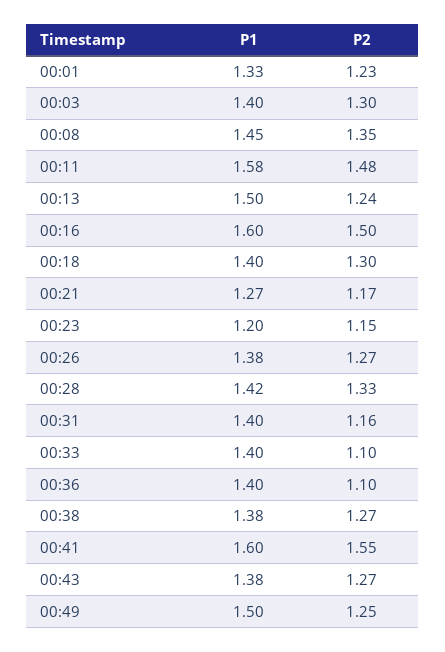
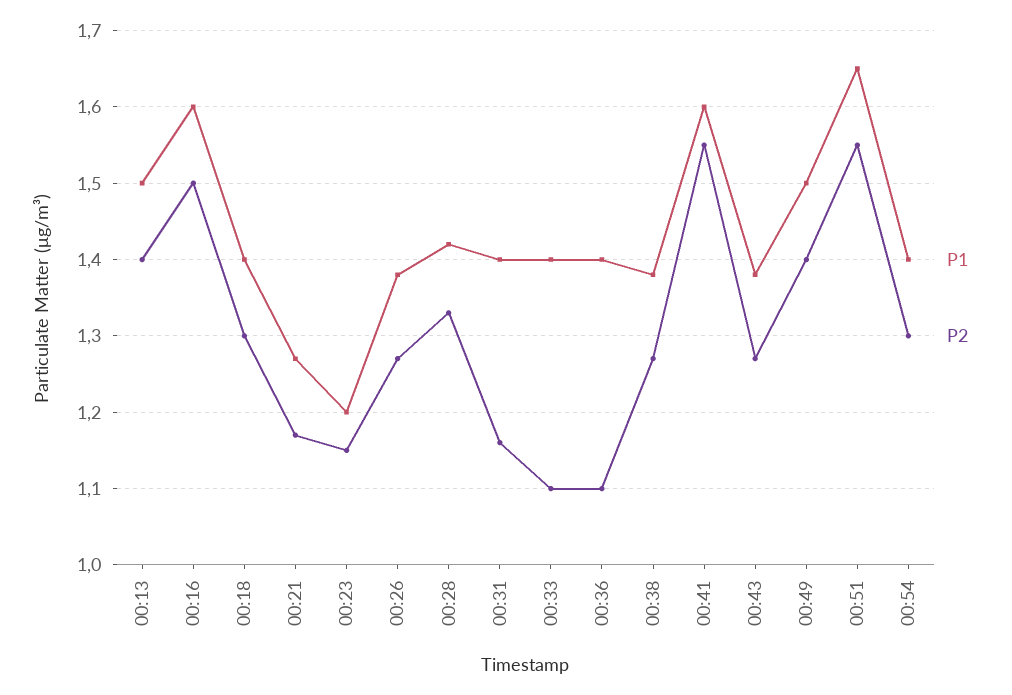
P1, 00:01: 1.33 -> none
P2, 00:01: 1.23 -> none
P1, 00:03: 1.4 -> none
P2, 00:03: 1.3 -> none
P1, 00:08: 1.45 -> none
P2, 00:08: 1.35 -> none
P1, 00:11: 1.58 -> none
P2, 00:11: 1.48 -> none
P2, 00:13: 1.24 -> 1.4
P2, 00:49: 1.25 -> 1.4
P1, 00:51: none -> 1.65
P2, 00:51: none -> 1.55
P1, 00:54: none -> 1.4
P2, 00:54: none -> 1.3

